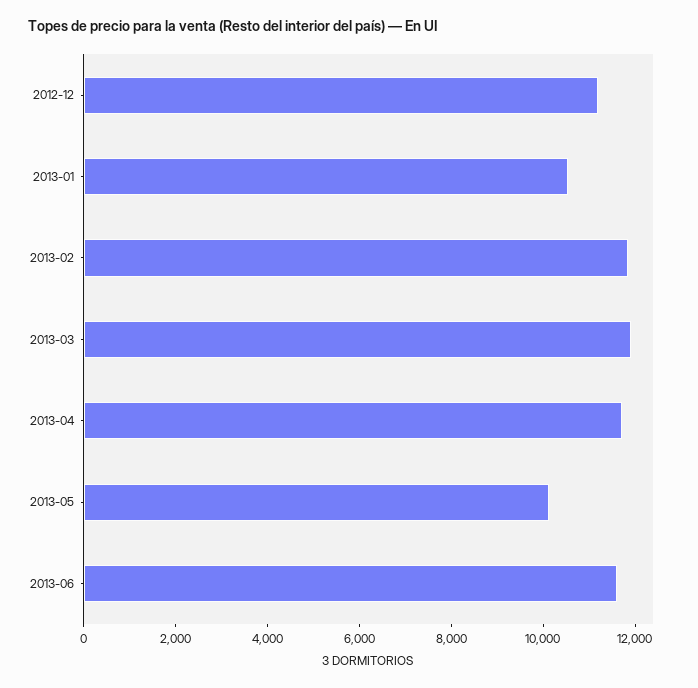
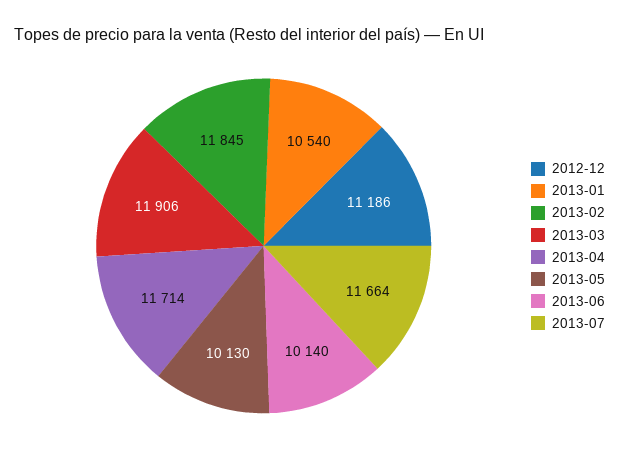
2013-06: 11500 -> 10140
2013-07: none -> 11664

